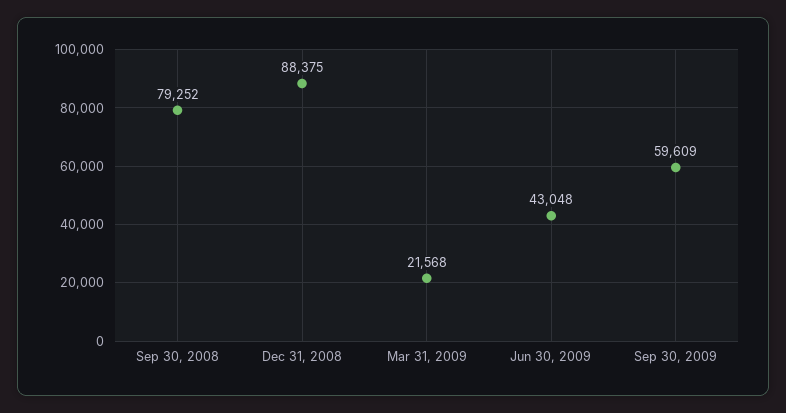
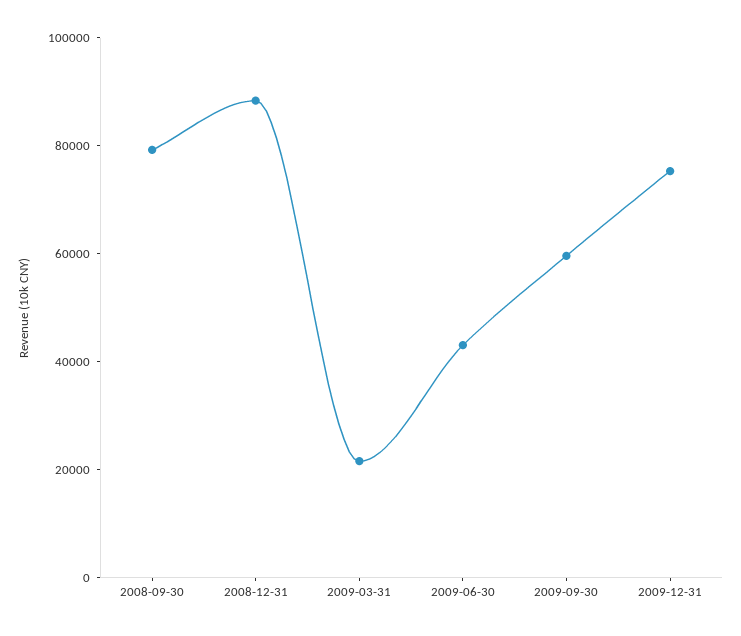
2009-12-31: none -> 75000

